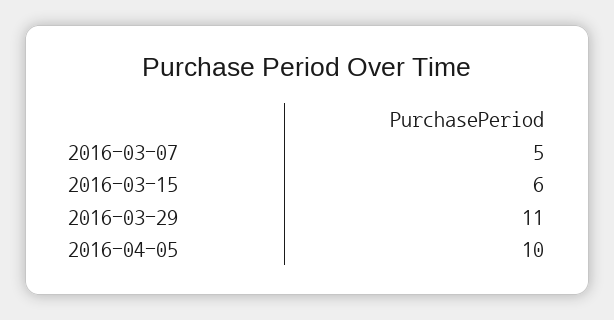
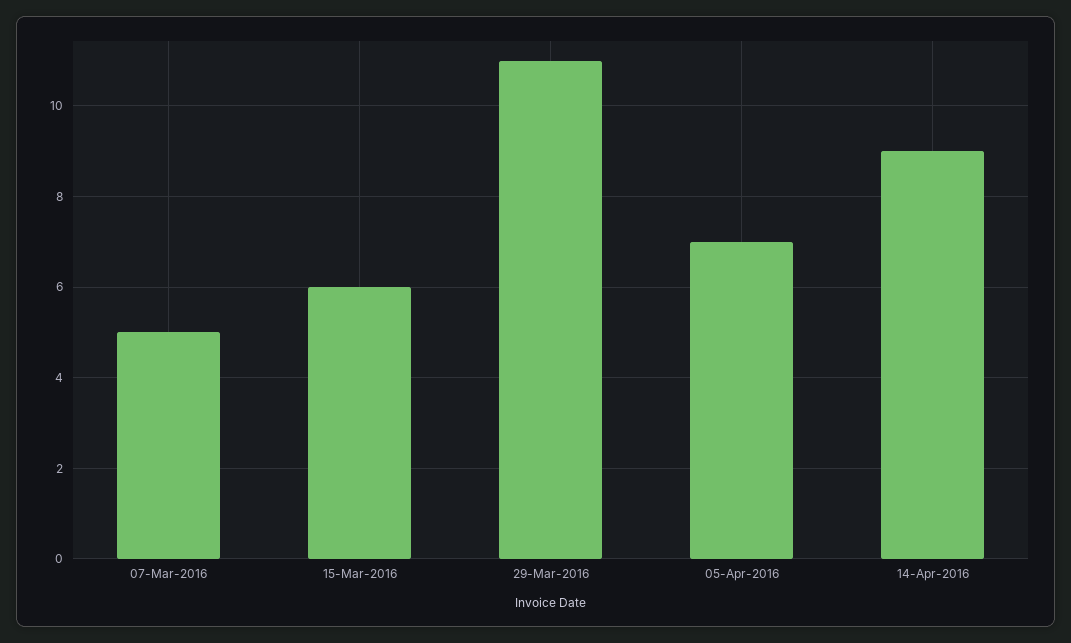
2016-04-05: 10 -> 7
14-Apr-2016: none -> 9

